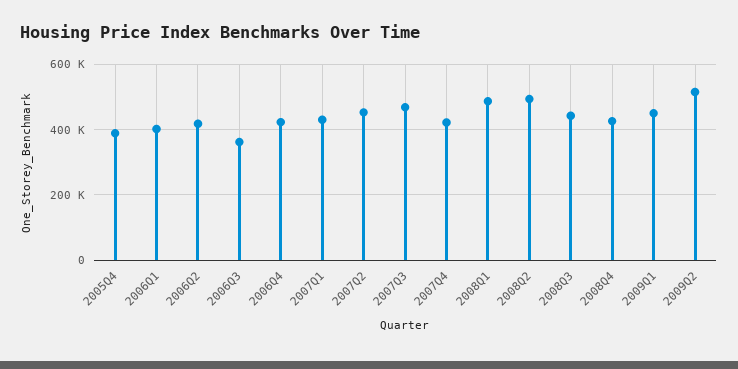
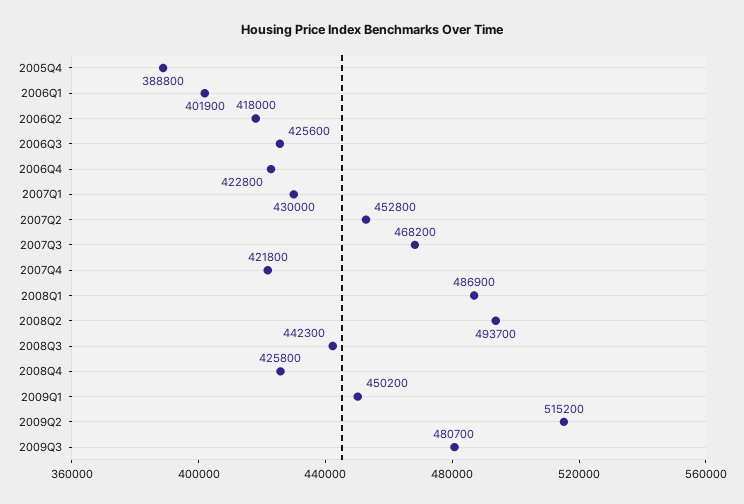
2006Q3: 360000 -> 425600
2009Q3: none -> 480700

